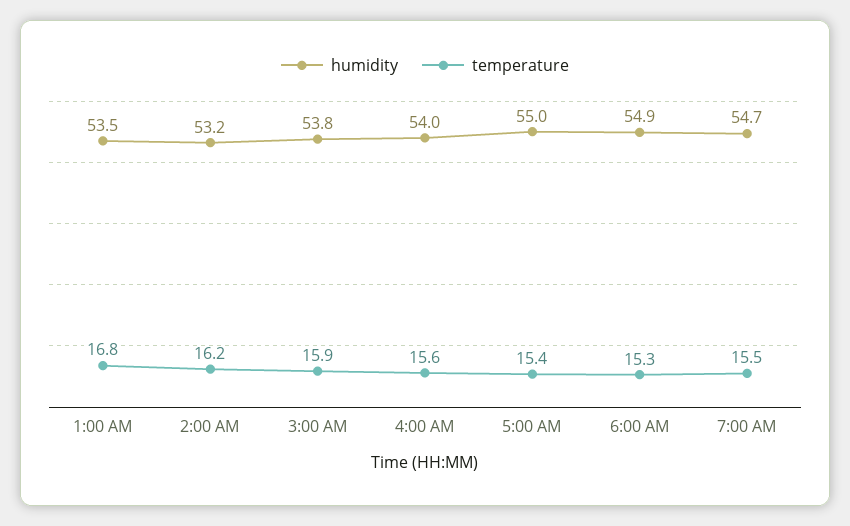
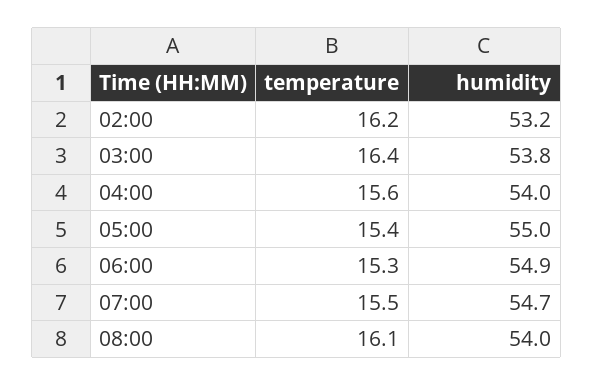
humidity, 1:00 AM: 53.5 -> none
temperature, 1:00 AM: 16.8 -> none
temperature, 3:00 AM: 15.9 -> 16.4
temperature, 08:00: none -> 16.1
humidity, 08:00: none -> 54

